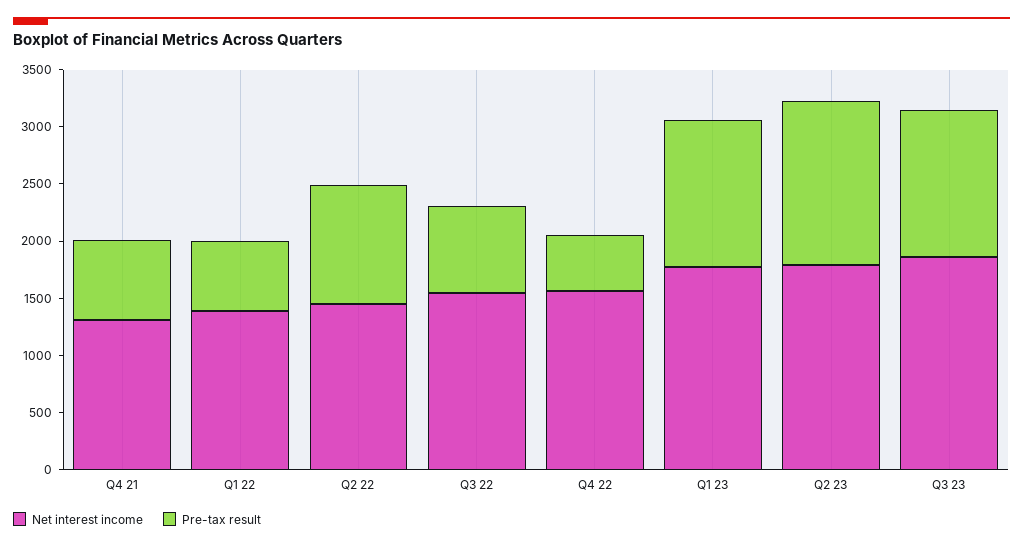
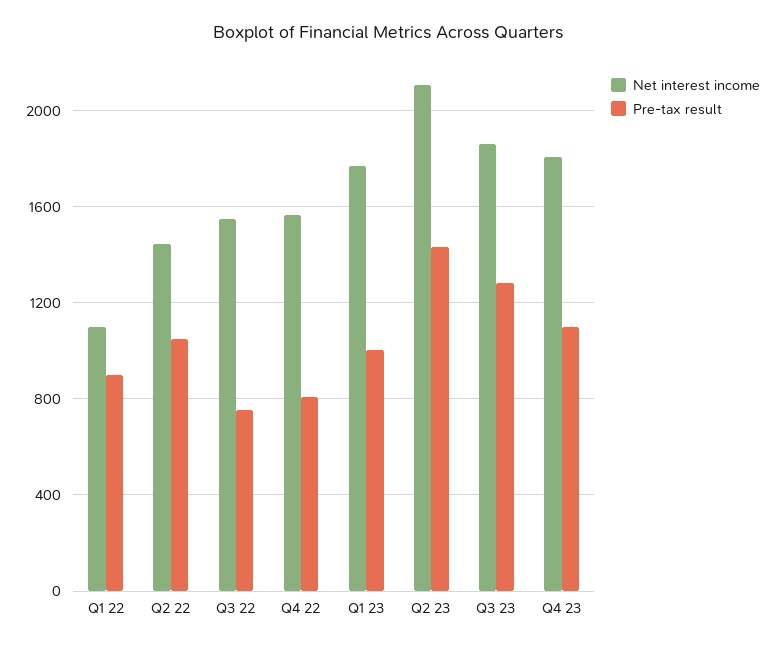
Net interest income, Q4 21: 1300 -> none
Pre-tax result, Q4 21: 700 -> none
Net interest income, Q1 22: 1400 -> 1100
Pre-tax result, Q1 22: 600 -> 900
Pre-tax result, Q4 22: 500 -> 800
Pre-tax result, Q1 23: 1300 -> 1000
Net interest income, Q2 23: 1800 -> 2100
Net interest income, Q4 23: none -> 1800
Pre-tax result, Q4 23: none -> 1100

